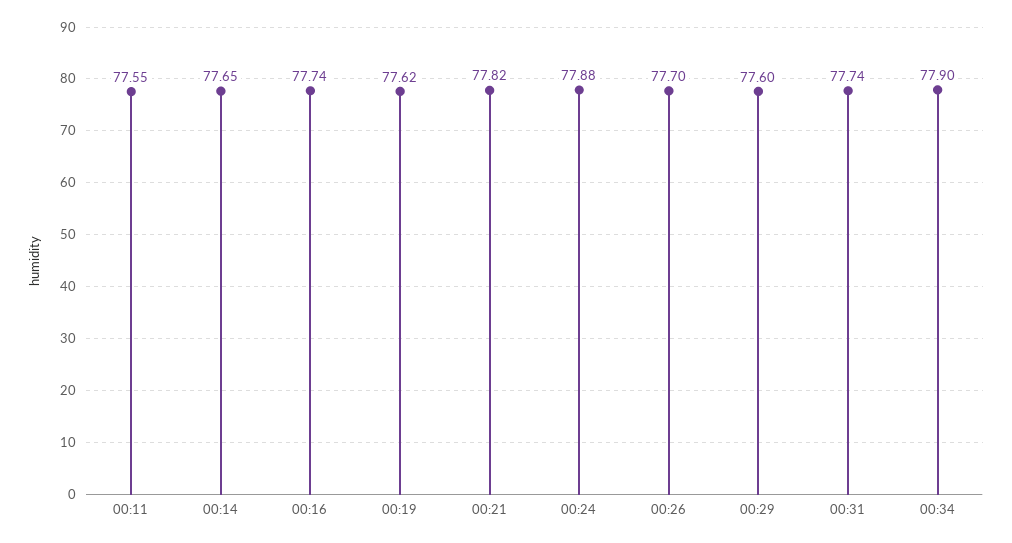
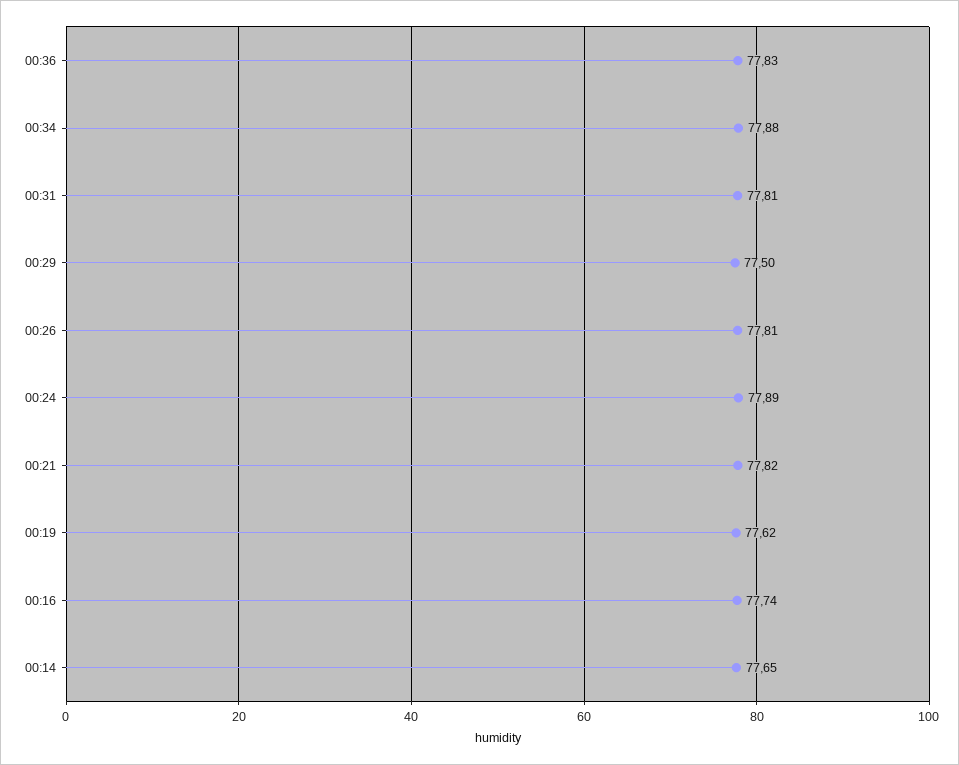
00:11: 77.55 -> none
00:24: 77.88 -> 77.89
00:26: 77.7 -> 77.81
00:29: 77.6 -> 77.5
00:31: 77.74 -> 77.81
00:34: 77.9 -> 77.88
00:36: none -> 77.83

